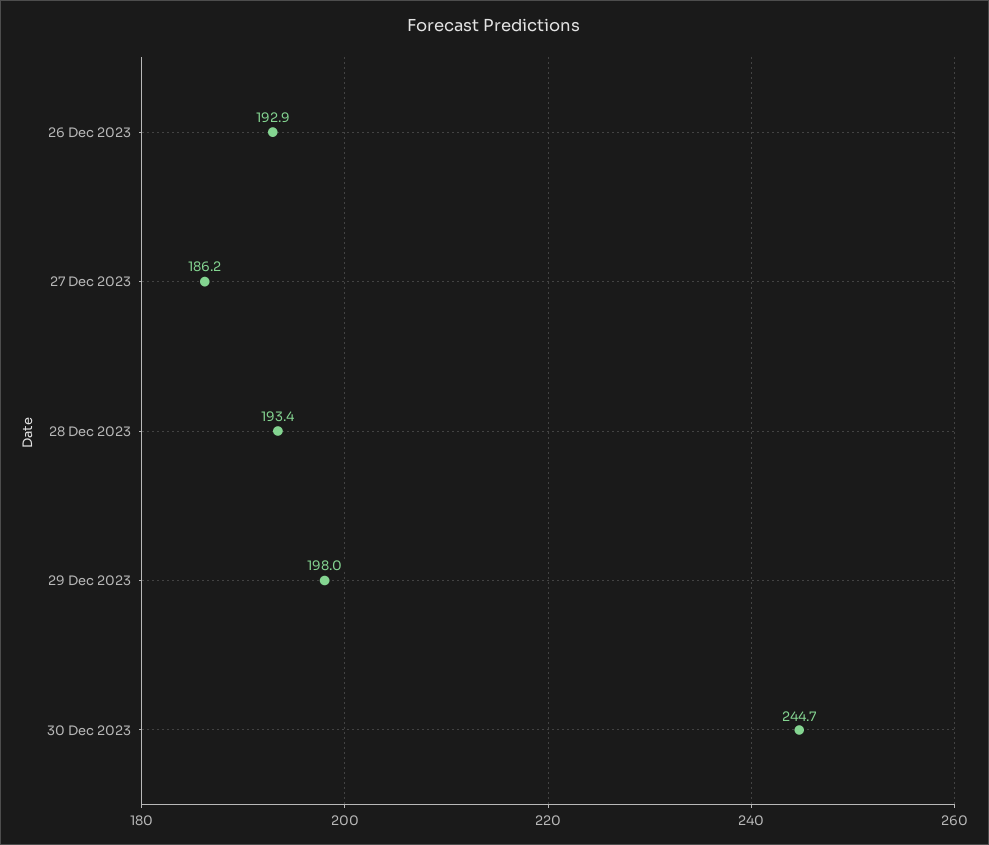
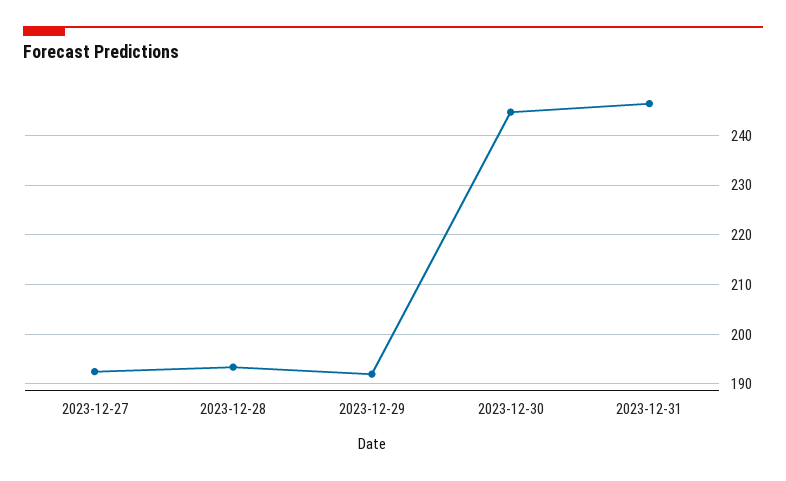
26 Dec 2023: 192.9 -> none
27 Dec 2023: 186.2 -> 192
29 Dec 2023: 198 -> 192
2023-12-31: none -> 246

